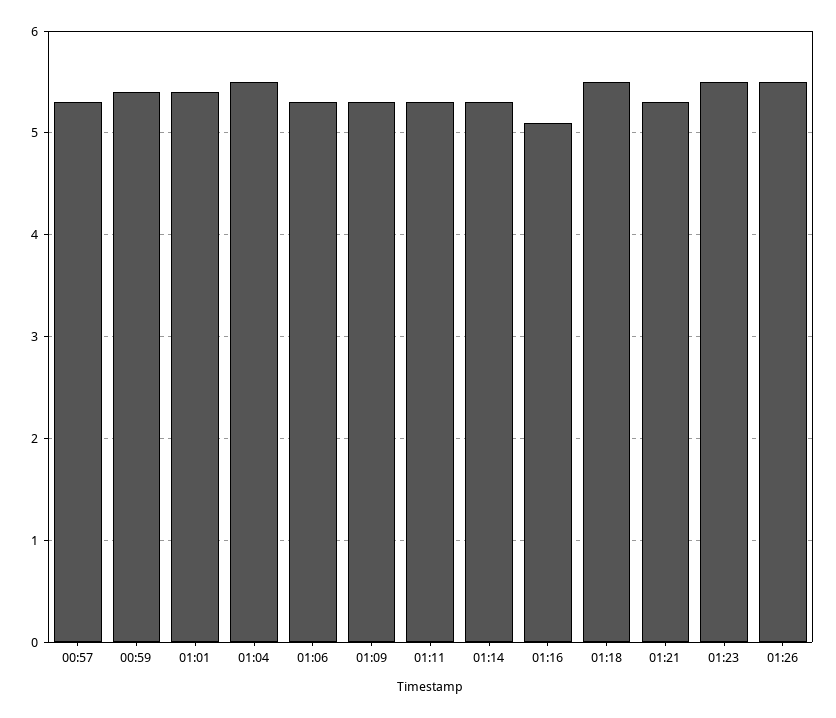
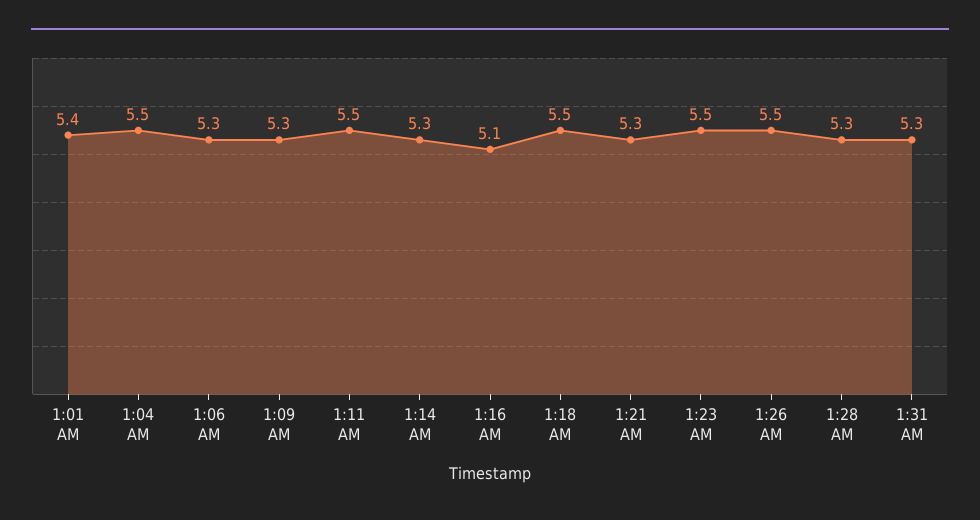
00:57: 5.3 -> none
00:59: 5.4 -> none
01:11: 5.3 -> 5.5
1:28 AM: none -> 5.3
1:31 AM: none -> 5.3

